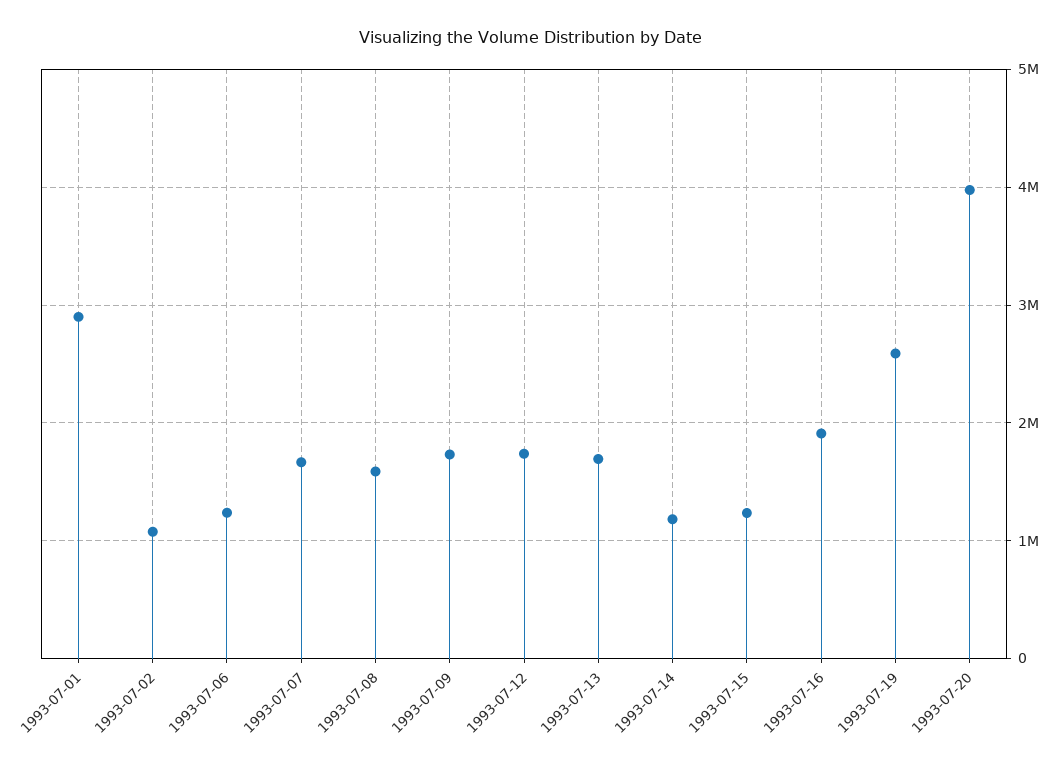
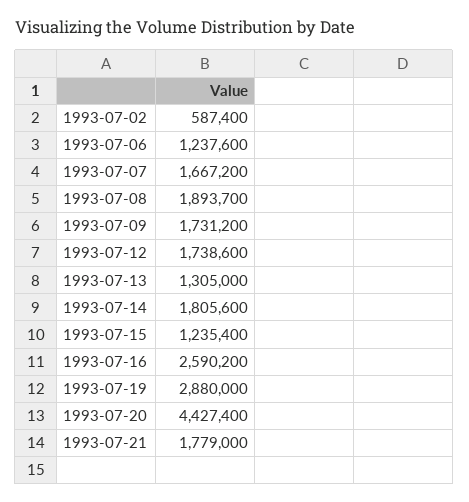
1993-07-01: 2900000 -> none
1993-07-02: 1100000 -> 587400
1993-07-08: 1600000 -> 1893700
1993-07-13: 1700000 -> 1305000
1993-07-14: 1200000 -> 1805600
1993-07-16: 1900000 -> 2590200
1993-07-19: 2600000 -> 2880000
1993-07-20: 4000000 -> 4427400
1993-07-21: none -> 1779000

